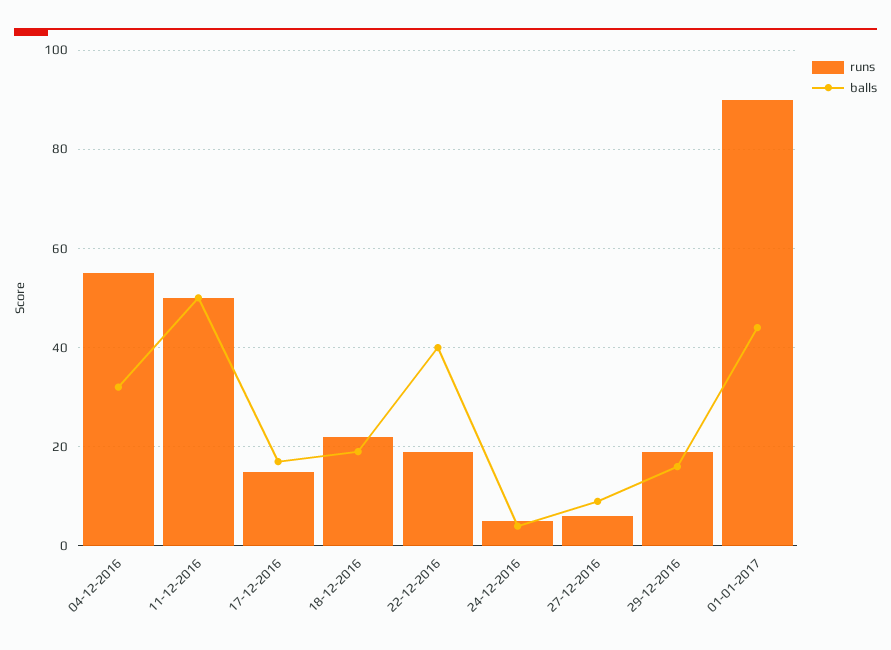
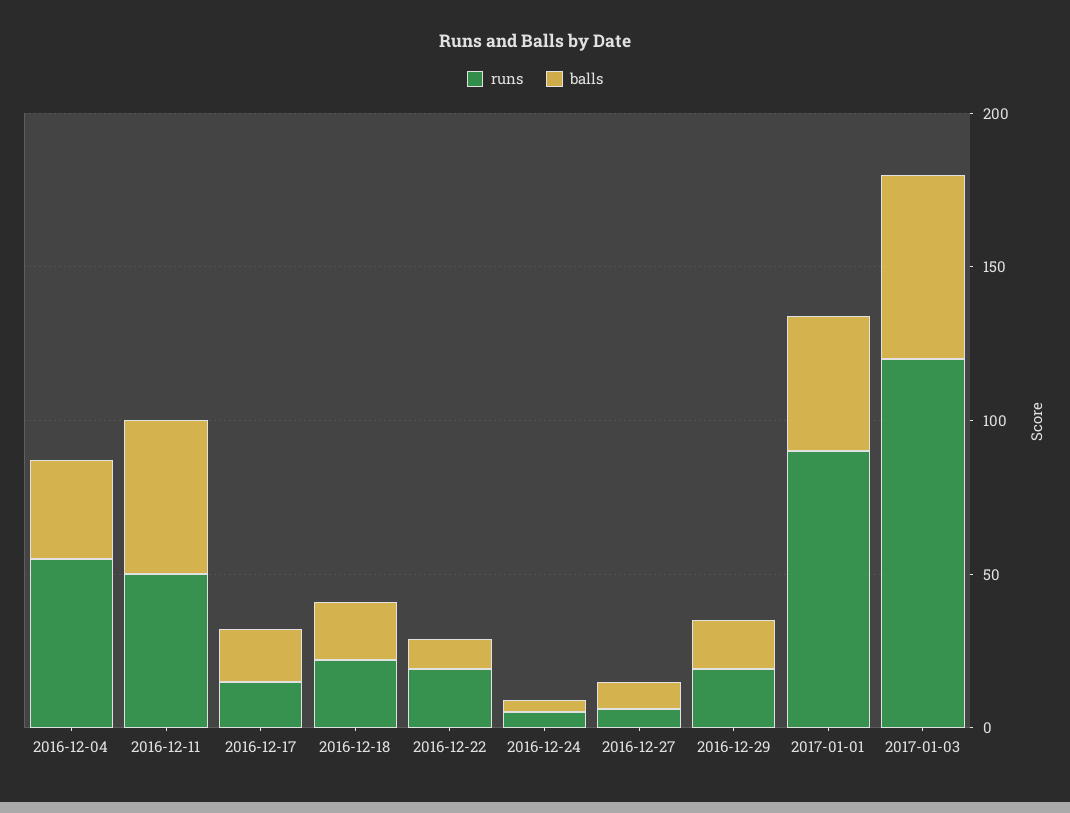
balls, 22-12-2016: 40 -> 10
runs, 2017-01-03: none -> 120
balls, 2017-01-03: none -> 60

